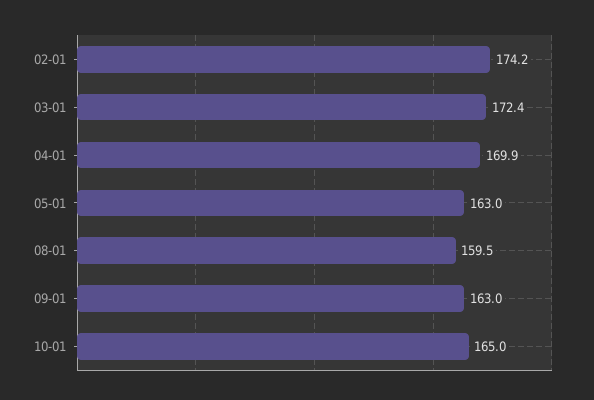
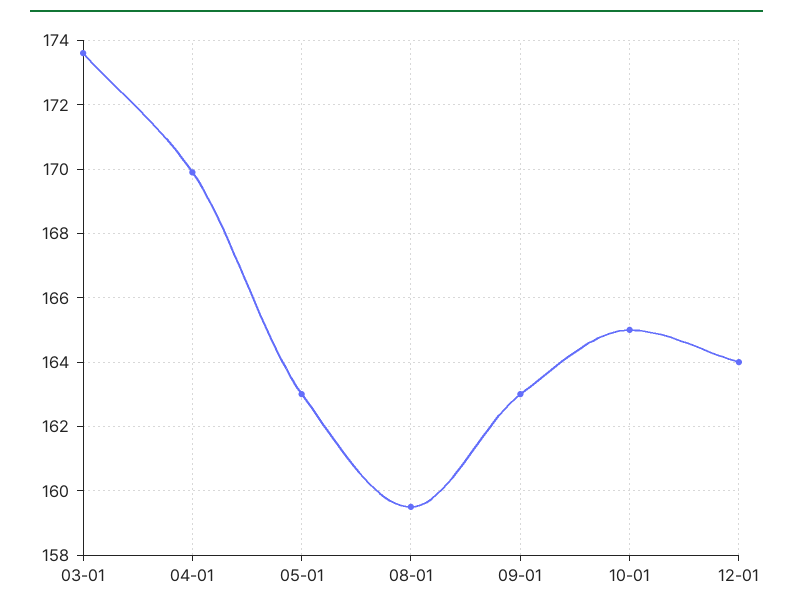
02-01: 174.2 -> none
03-01: 172.4 -> 173.5
12-01: none -> 164

